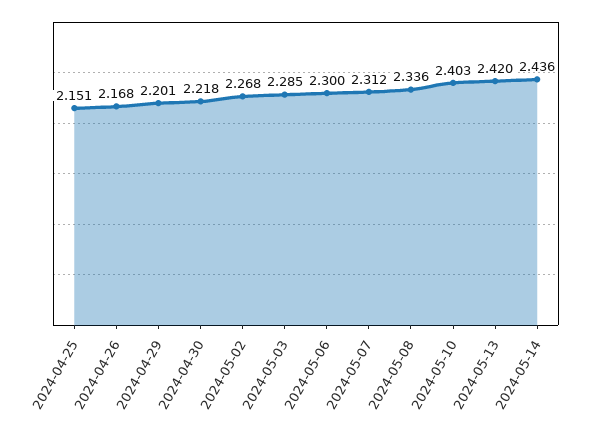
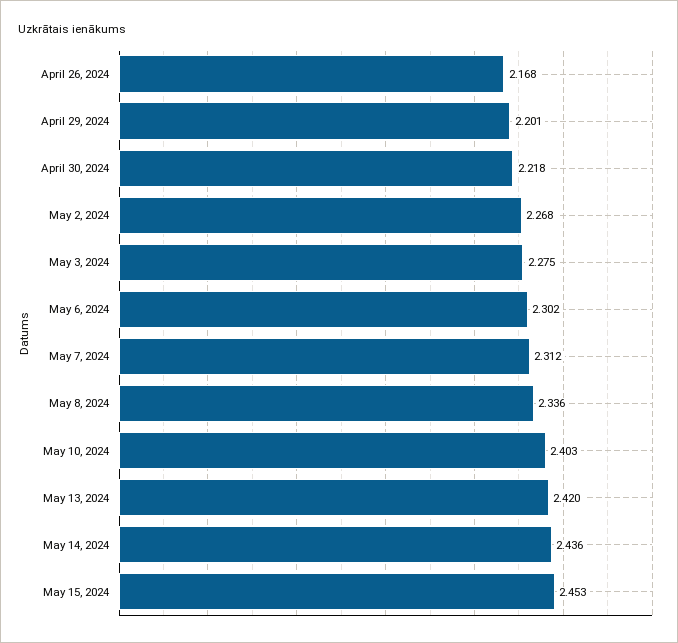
2024-04-25: 2.151 -> none
2024-05-03: 2.285 -> 2.275
2024-05-06: 2.3 -> 2.302
May 15, 2024: none -> 2.453

